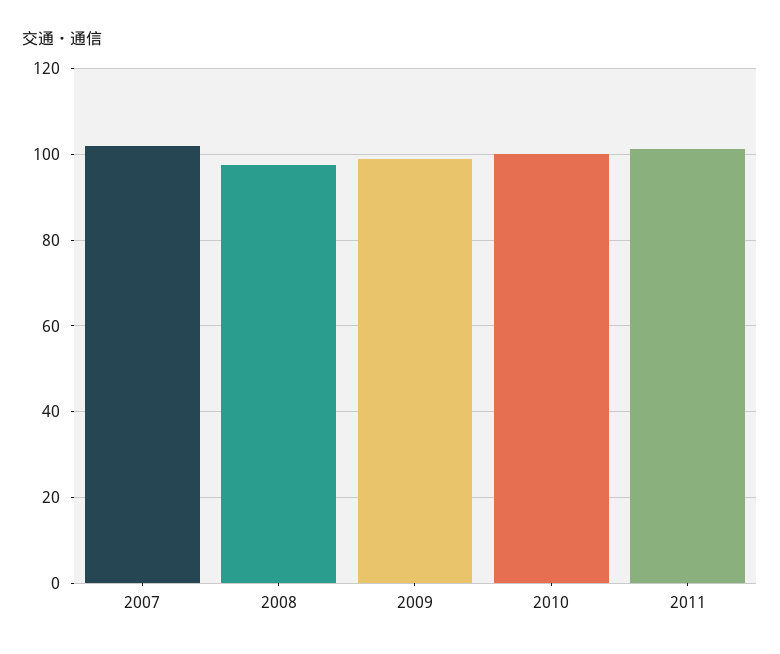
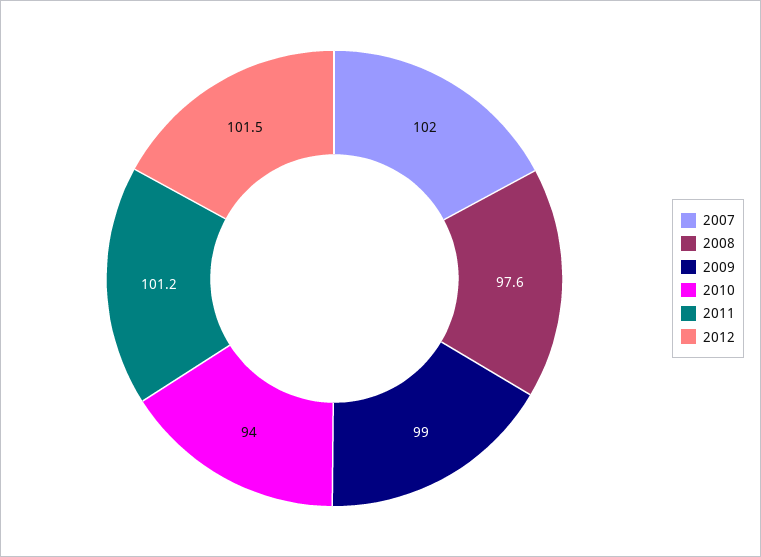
2010: 100 -> 94
2012: none -> 101.5

